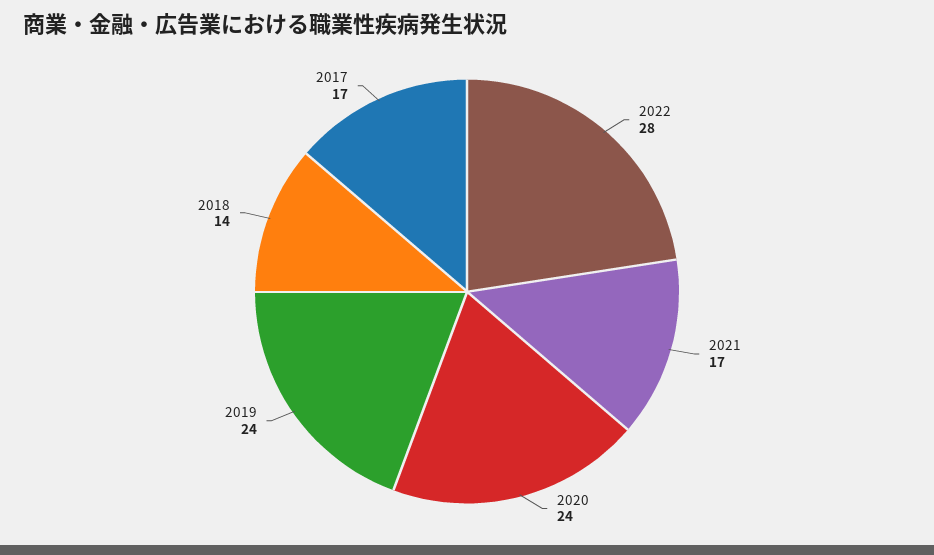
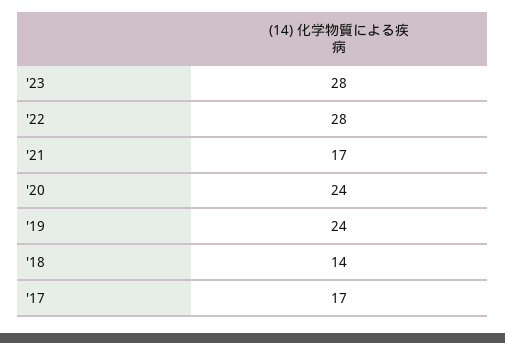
'23: none -> 28

